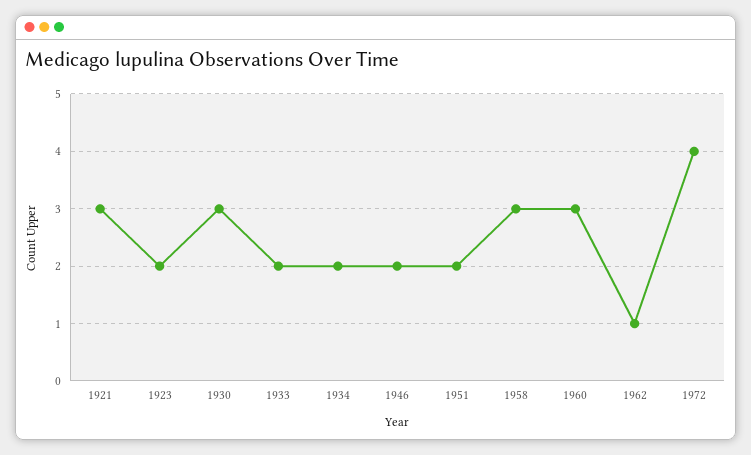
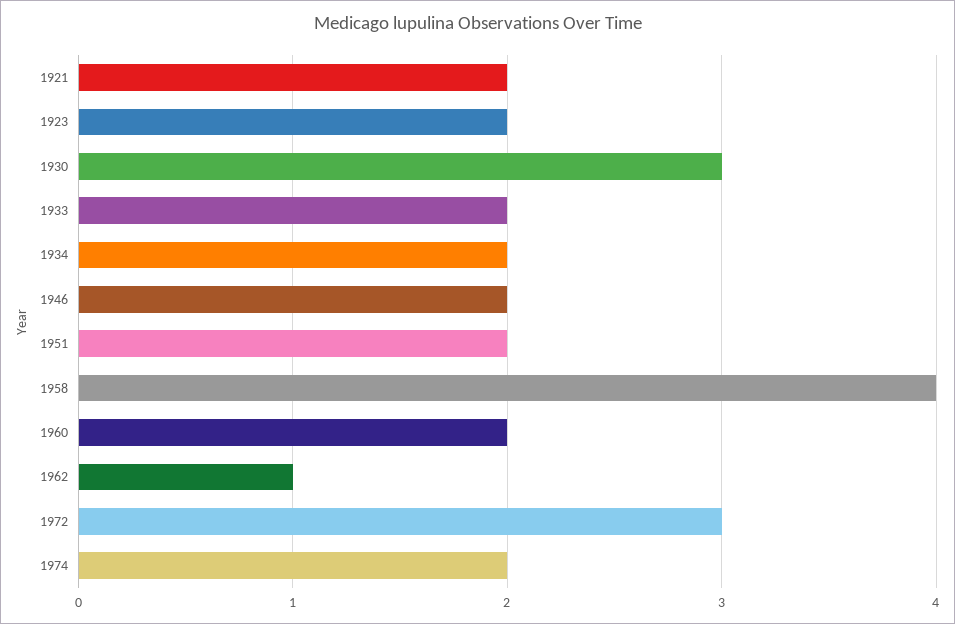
1921: 3 -> 2
1958: 3 -> 4
1960: 3 -> 2
1972: 4 -> 3
1974: none -> 2

